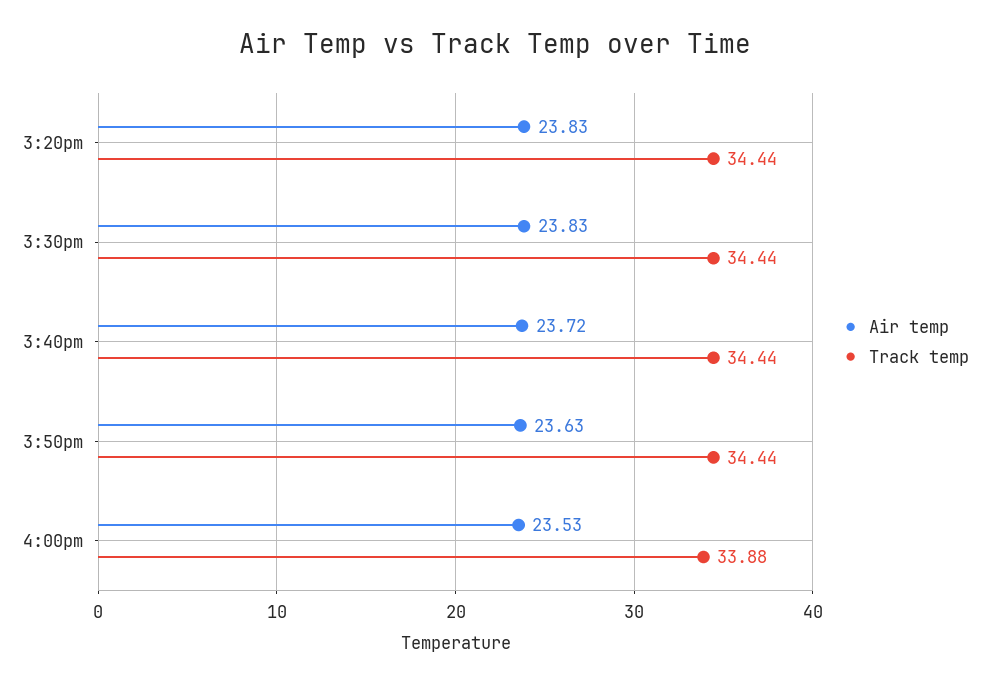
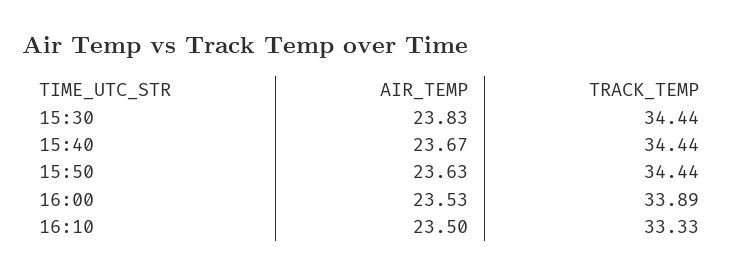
Air temp, 3:20pm: 23.83 -> none
Track temp, 3:20pm: 34.44 -> none
Air temp, 3:40pm: 23.72 -> 23.67
Track temp, 4:00pm: 33.88 -> 33.89
Air temp, 16:10: none -> 23.5
Track temp, 16:10: none -> 33.33

